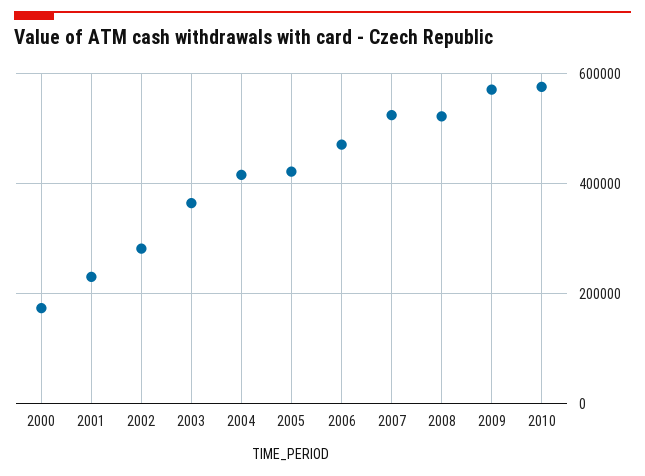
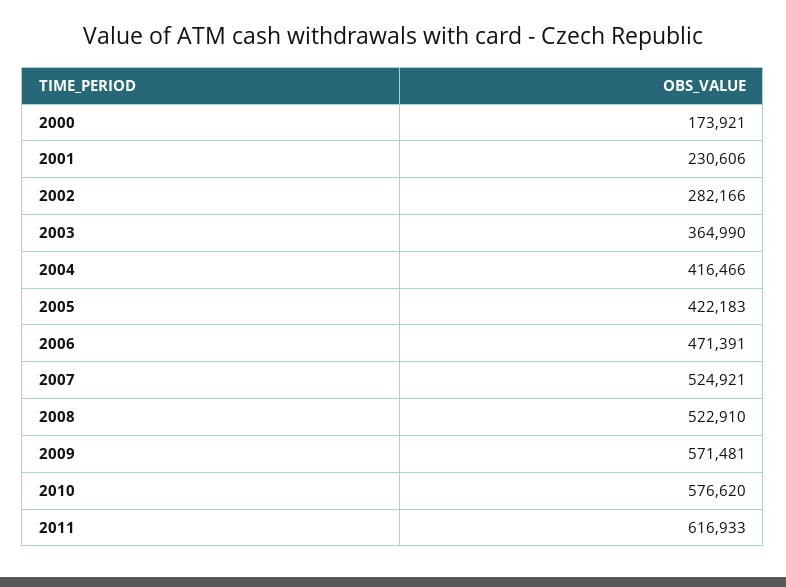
2011: none -> 616933

